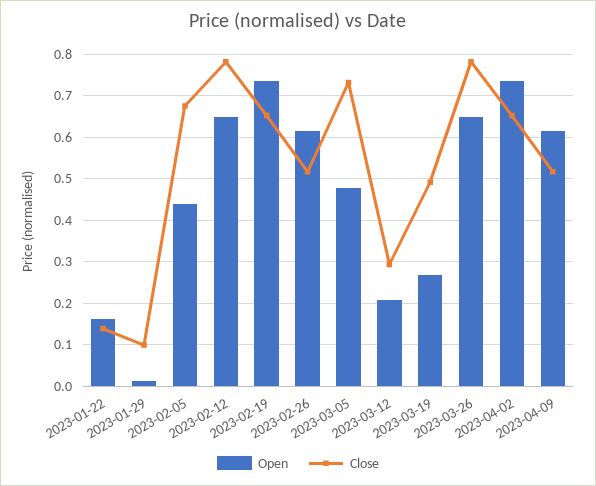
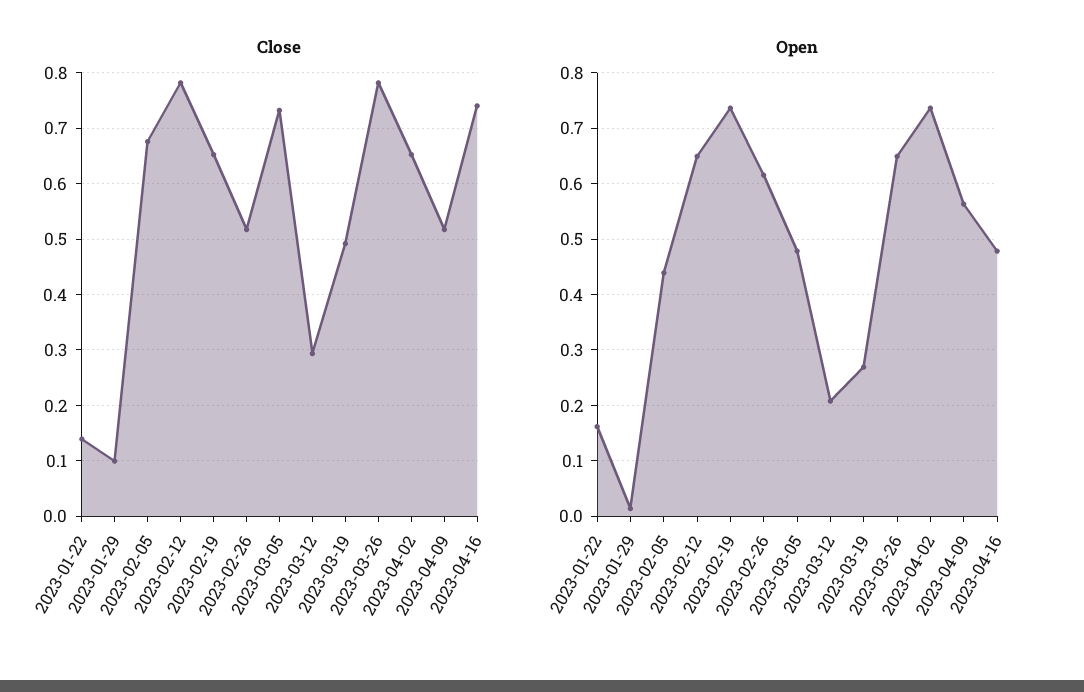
Open, 2023-04-09: 0.62 -> 0.56
Close, 2023-04-16: none -> 0.74
Open, 2023-04-16: none -> 0.48

